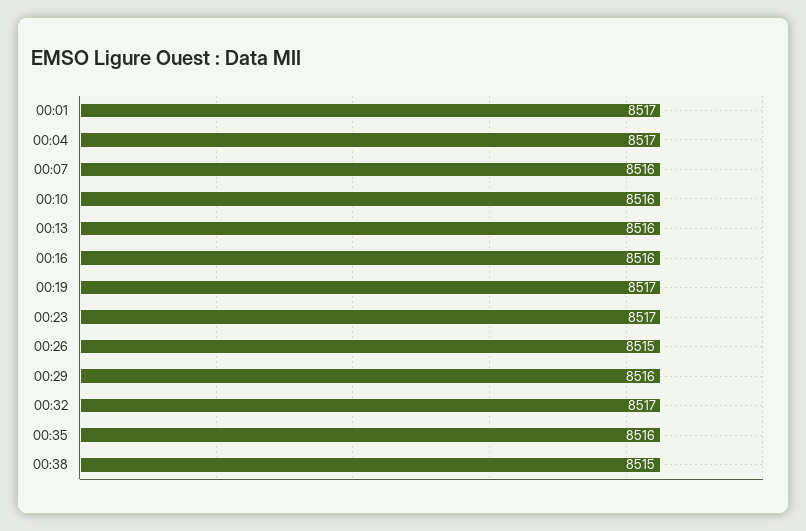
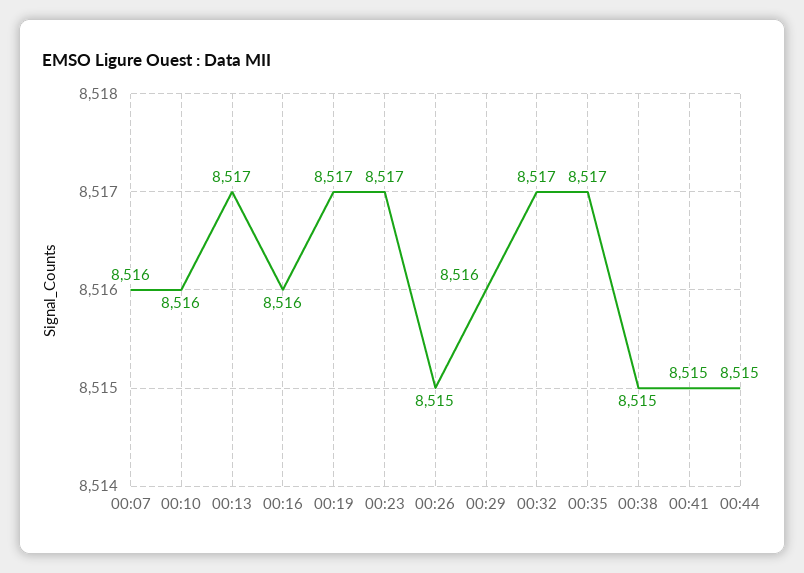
00:01: 8517 -> none
00:04: 8517 -> none
00:13: 8516 -> 8517
00:35: 8516 -> 8517
00:41: none -> 8515
00:44: none -> 8515

